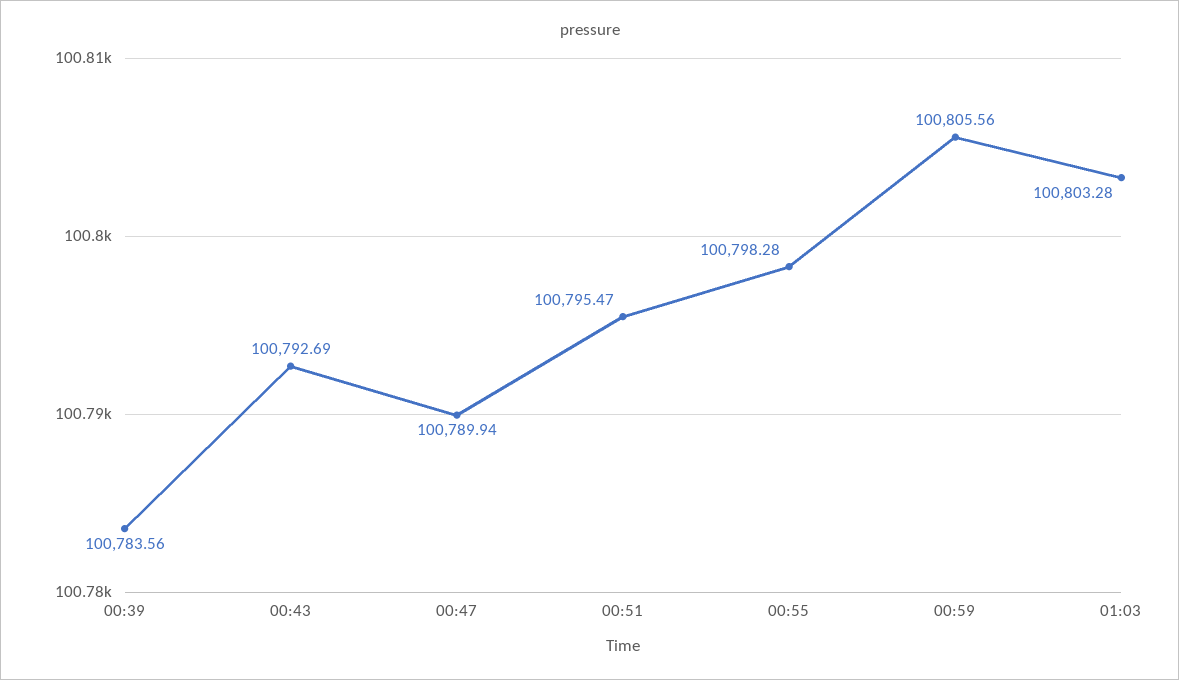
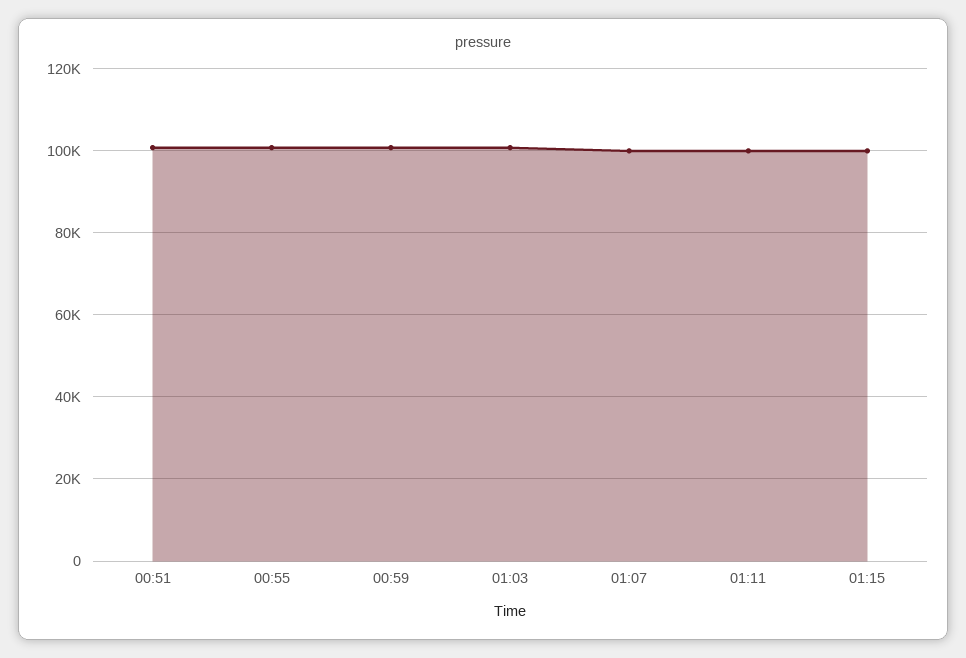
00:39: 100783.56 -> none
00:43: 100792.69 -> none
00:47: 100789.94 -> none
01:07: none -> 100000
01:11: none -> 100000
01:15: none -> 100000

